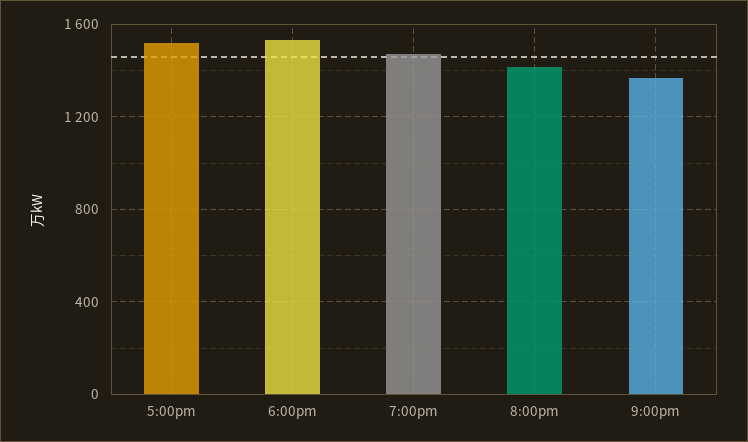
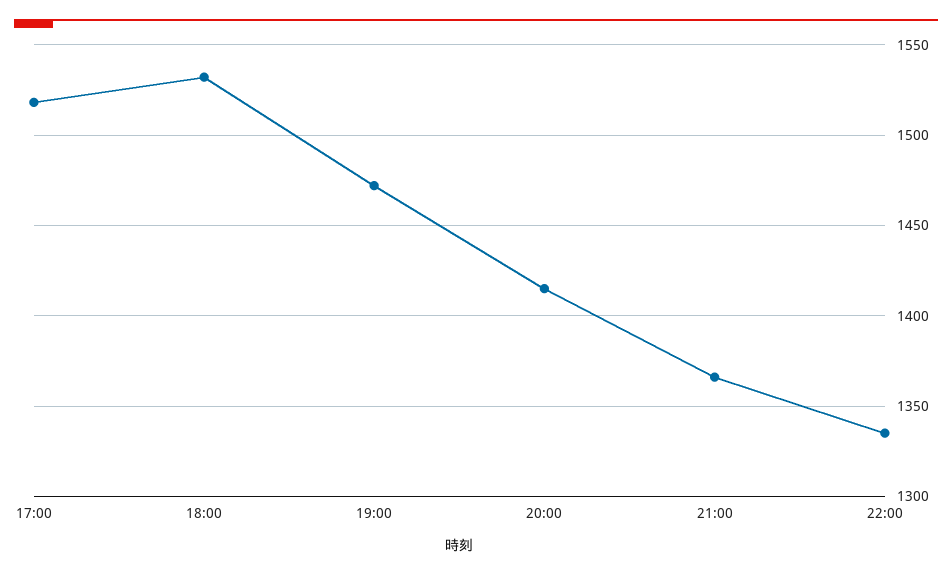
22:00: none -> 1335

